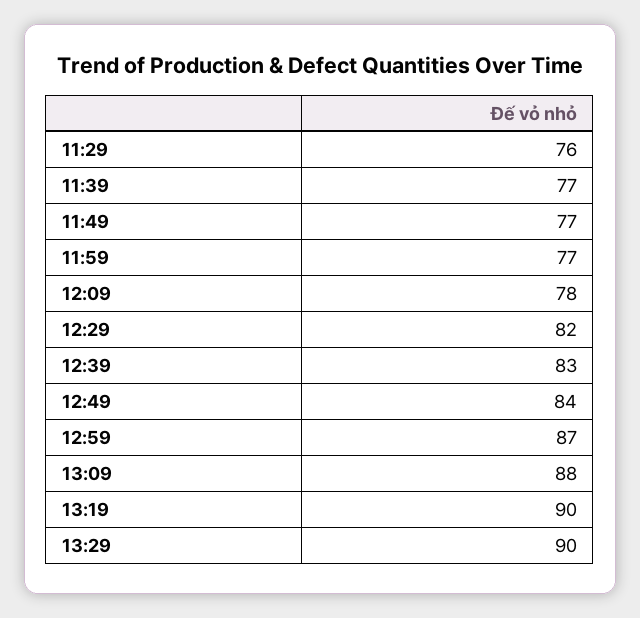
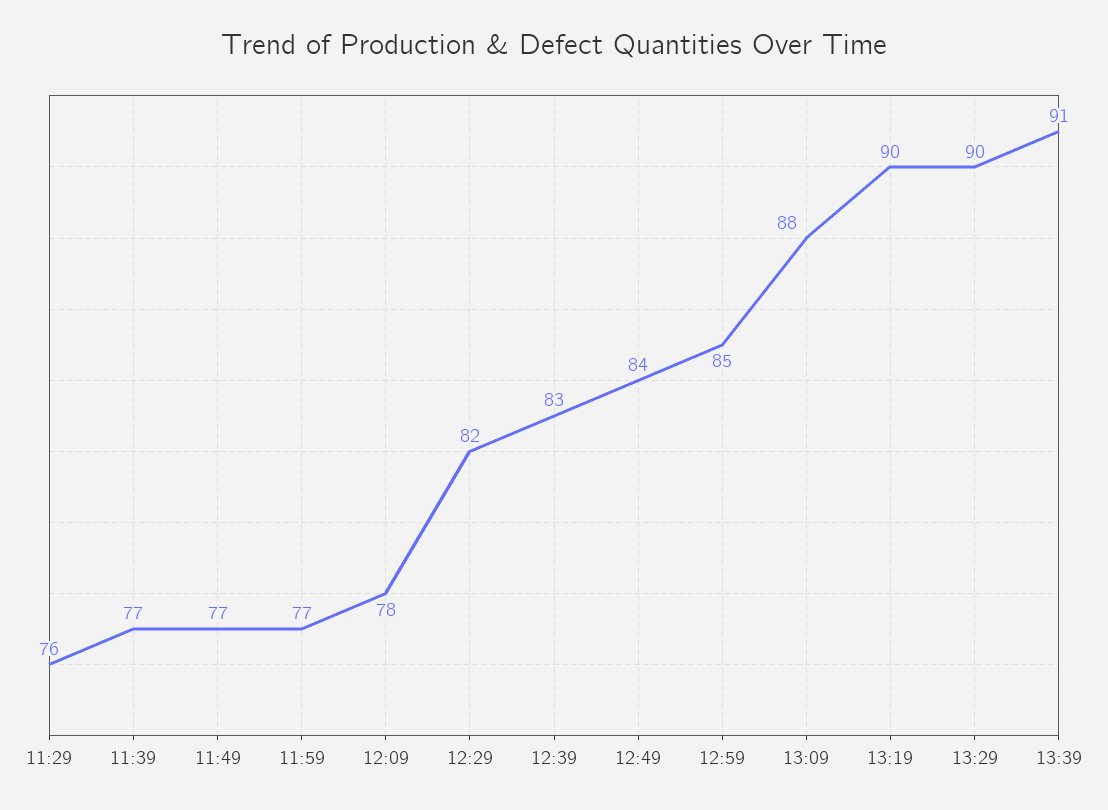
12:59: 87 -> 85
13:39: none -> 91

